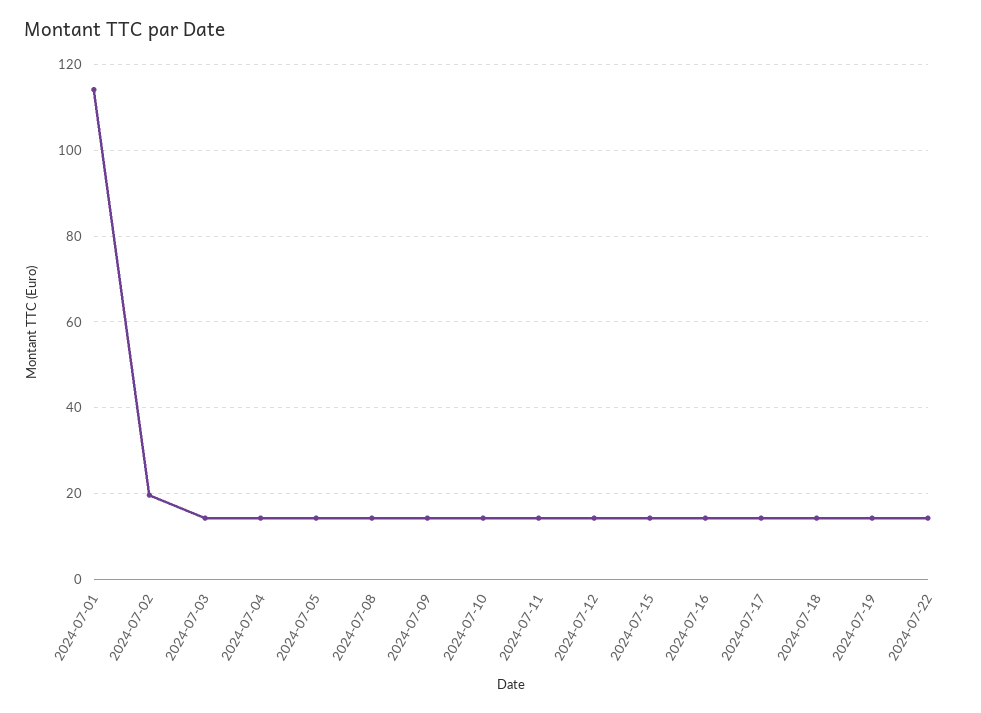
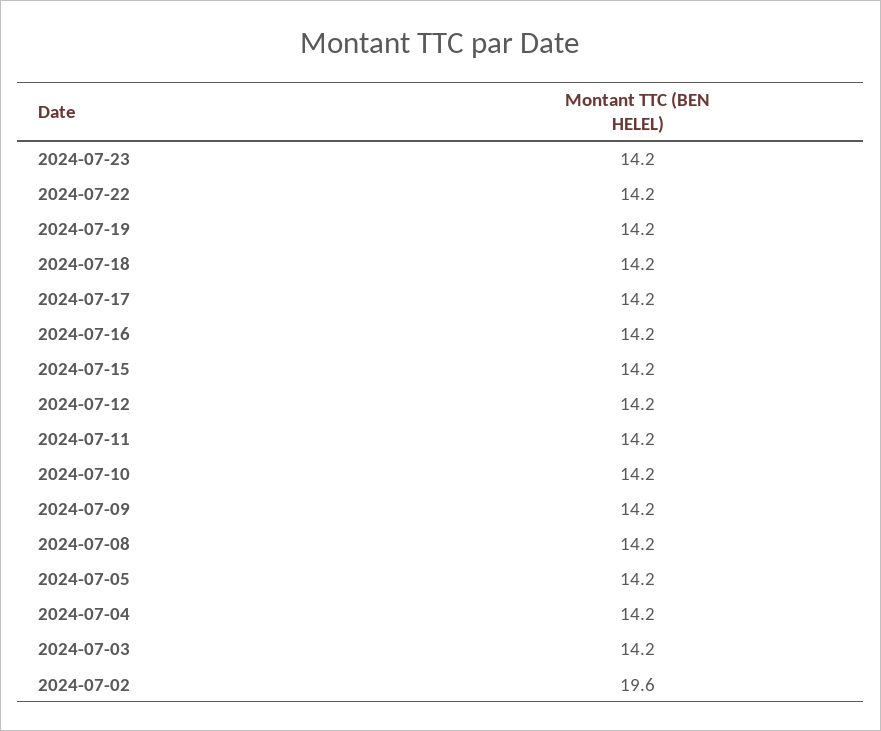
2024-07-01: 114 -> none
2024-07-23: none -> 14.2

